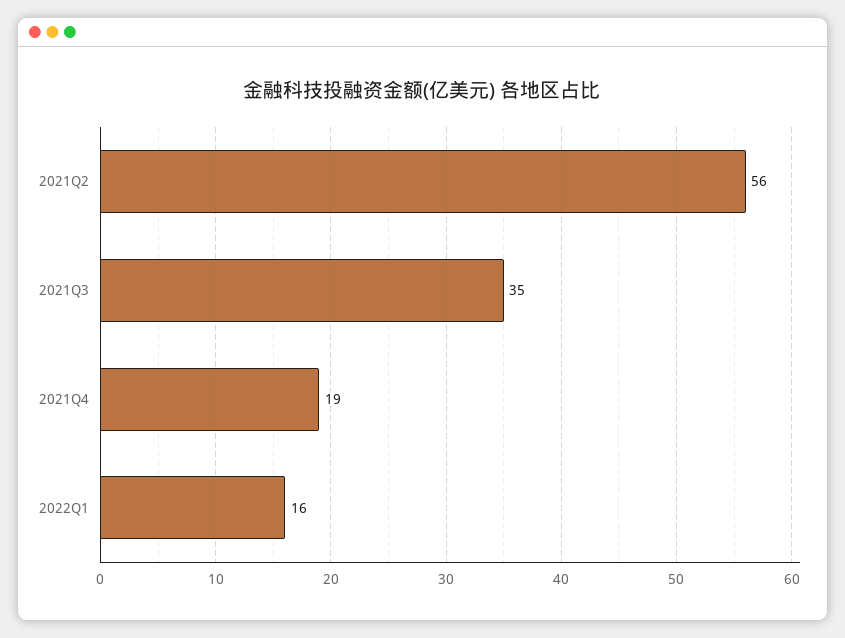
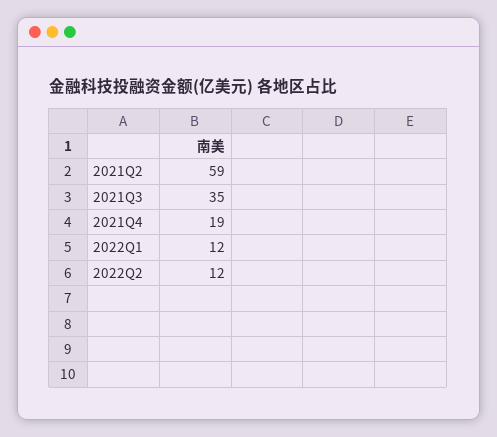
2021Q2: 56 -> 59
2022Q1: 16 -> 12
2022Q2: none -> 12

